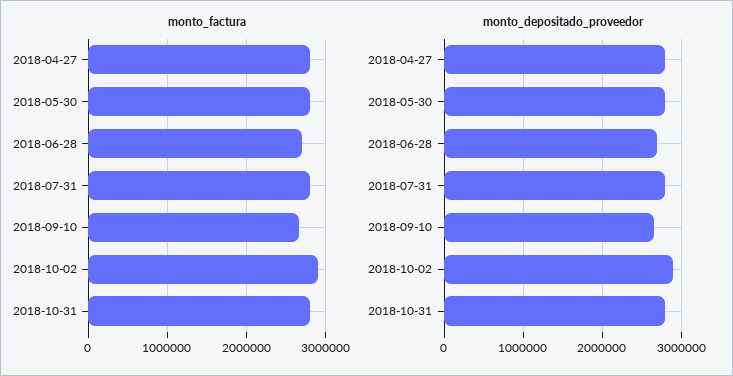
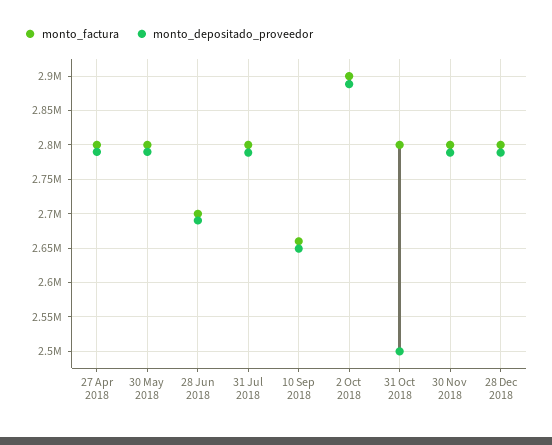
monto_depositado_proveedor, 2018-10-31: 2800000 -> 2500000
monto_factura, 30 Nov 2018: none -> 2800000
monto_depositado_proveedor, 30 Nov 2018: none -> 2790000
monto_factura, 28 Dec 2018: none -> 2800000
monto_depositado_proveedor, 28 Dec 2018: none -> 2790000

